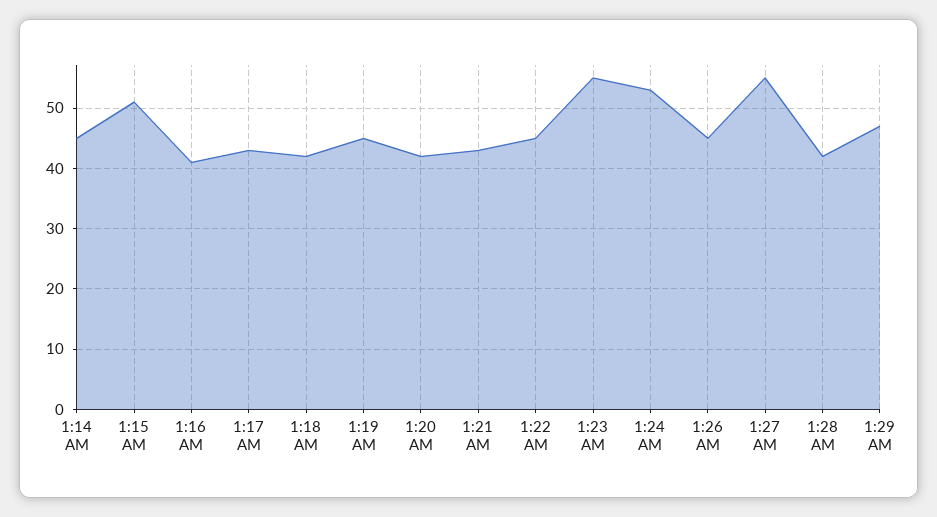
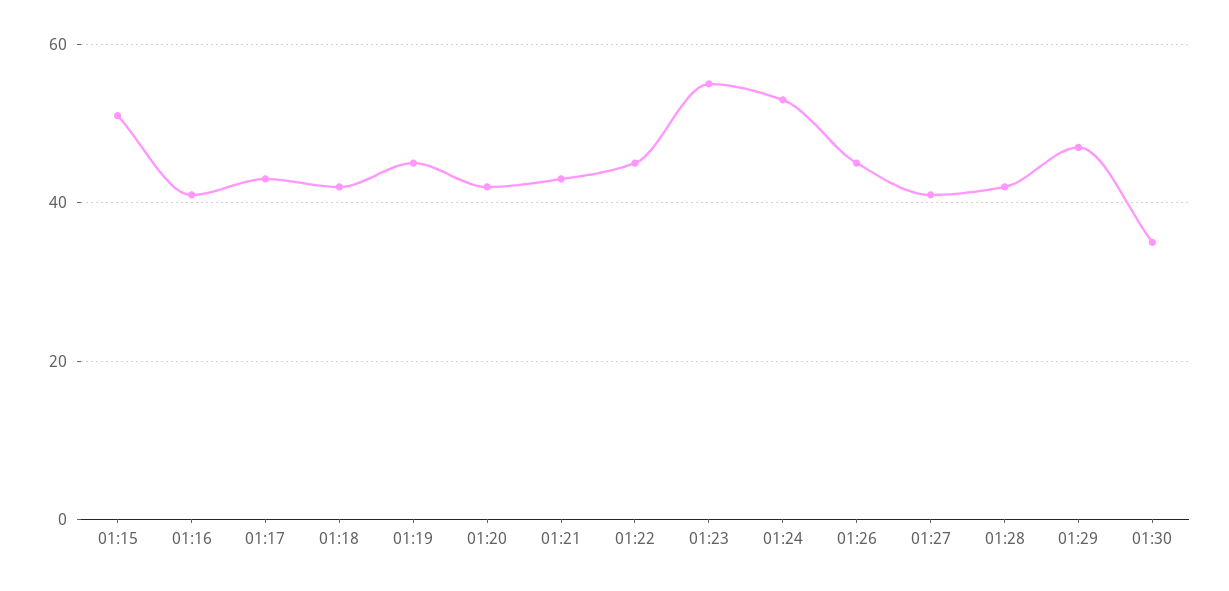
1:14 AM: 45 -> none
1:27 AM: 55 -> 40
01:30: none -> 35

